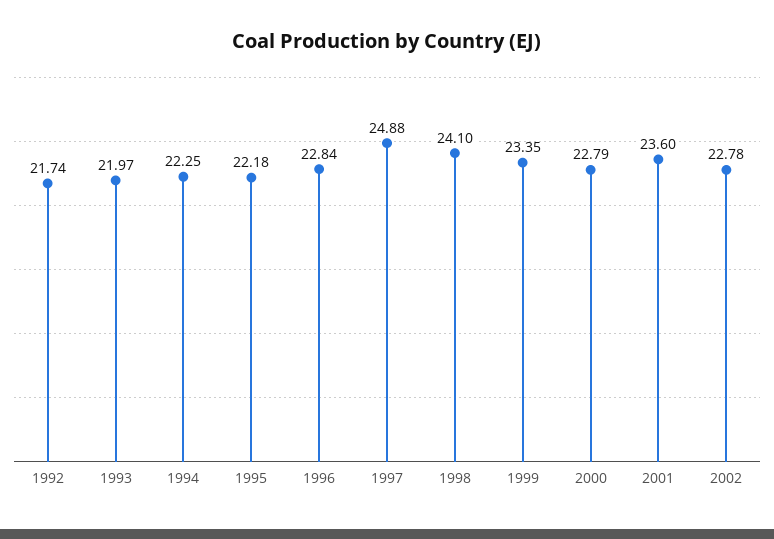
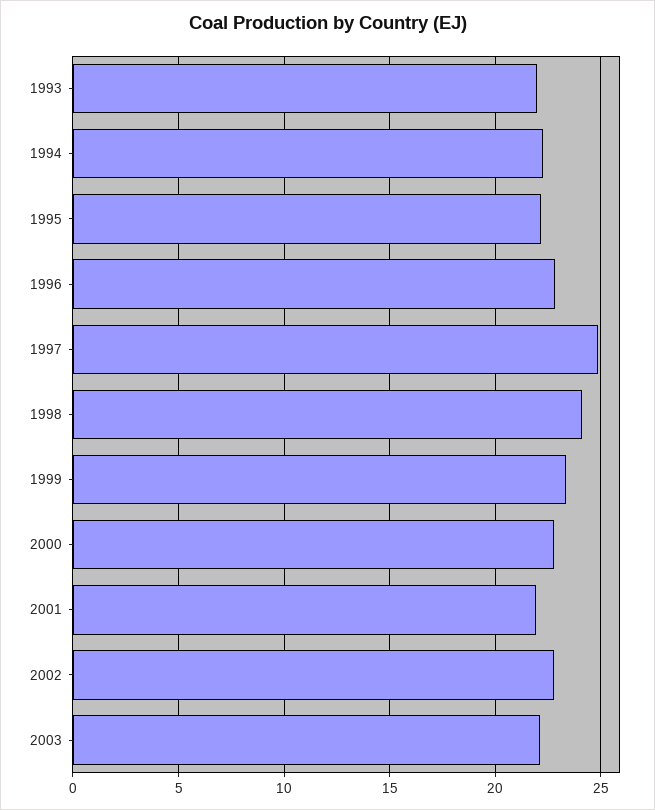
1992: 21.74 -> none
2001: 23.6 -> 22
2003: none -> 22

